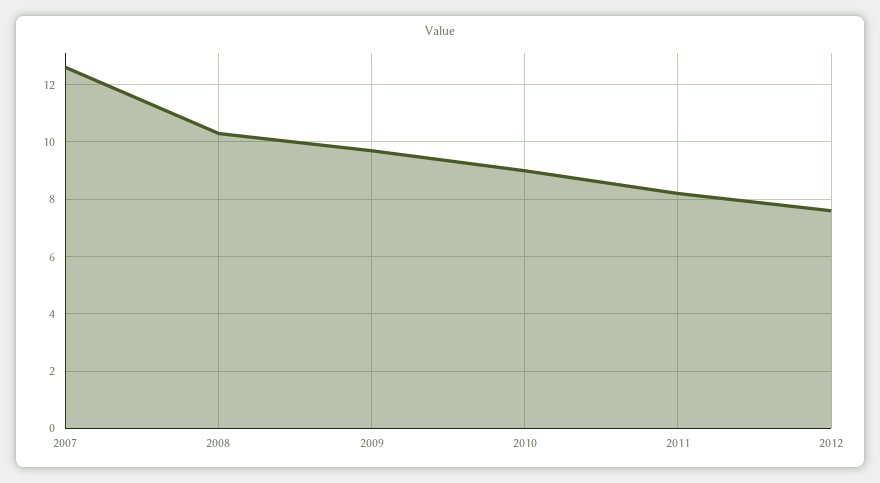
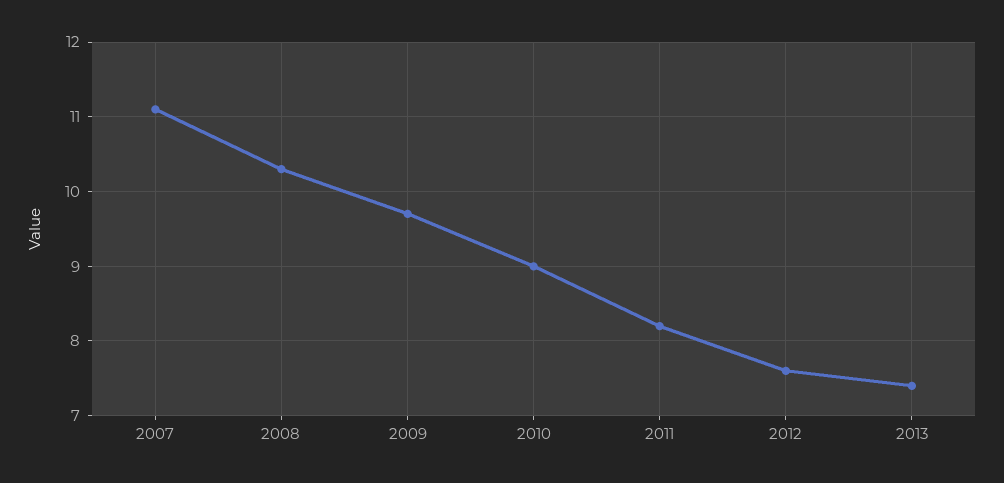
2007: 12.5 -> 11.1
2013: none -> 7.4

